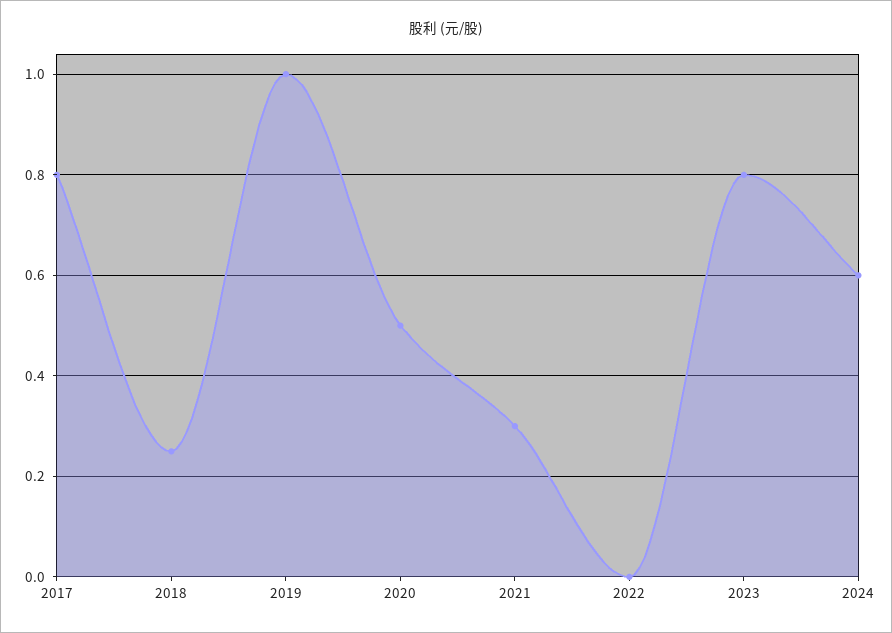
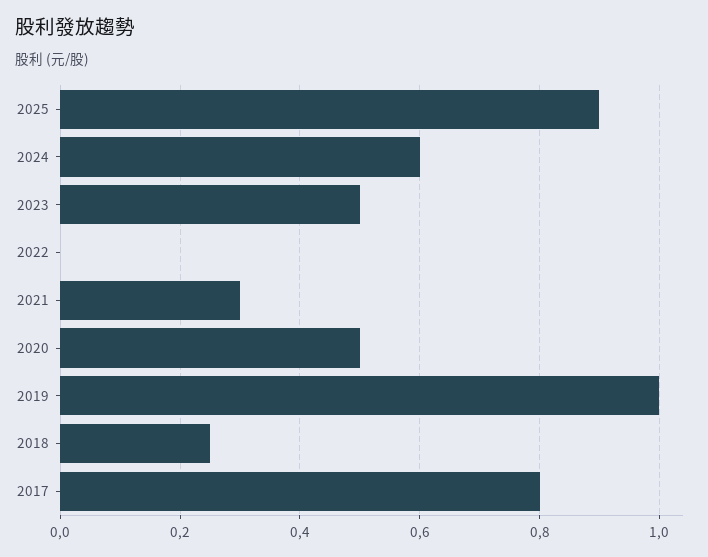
2023: 0.8 -> 0.5
2025: none -> 0.9

